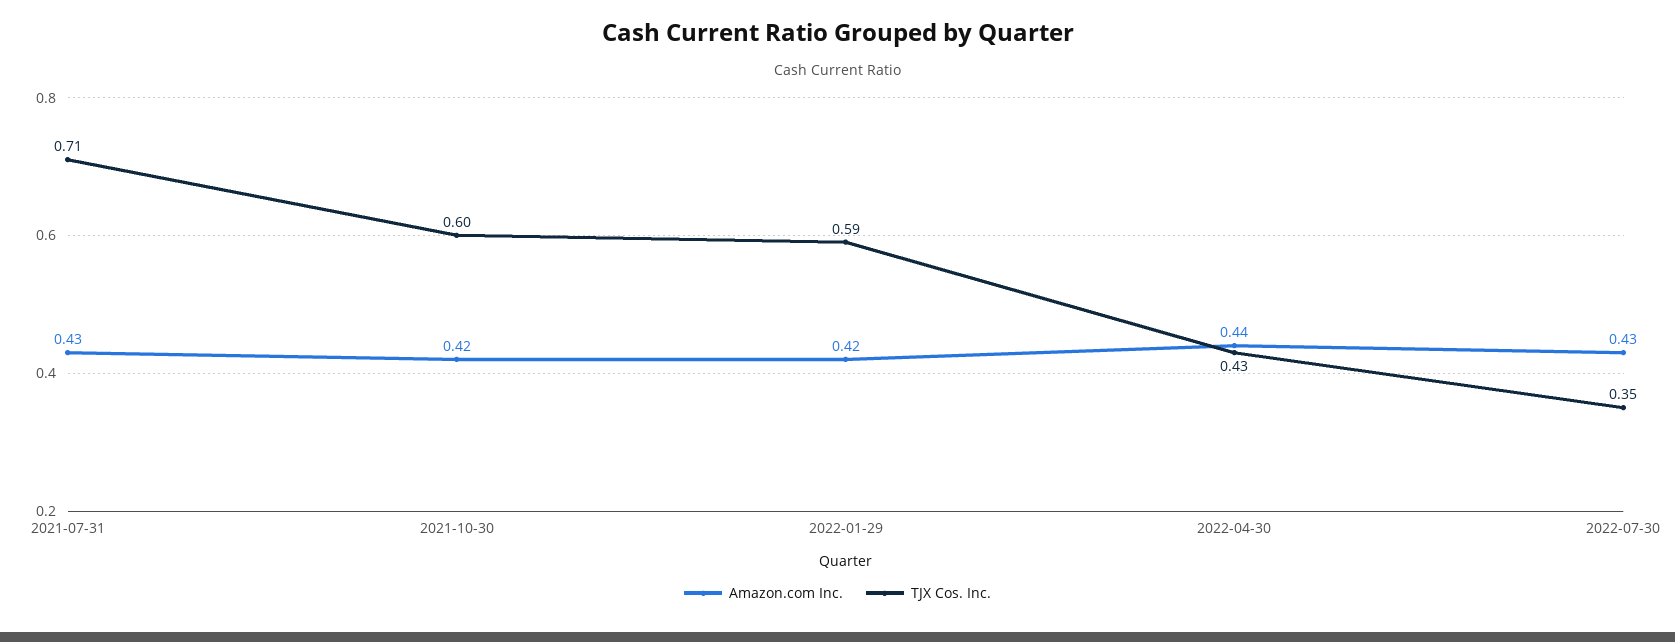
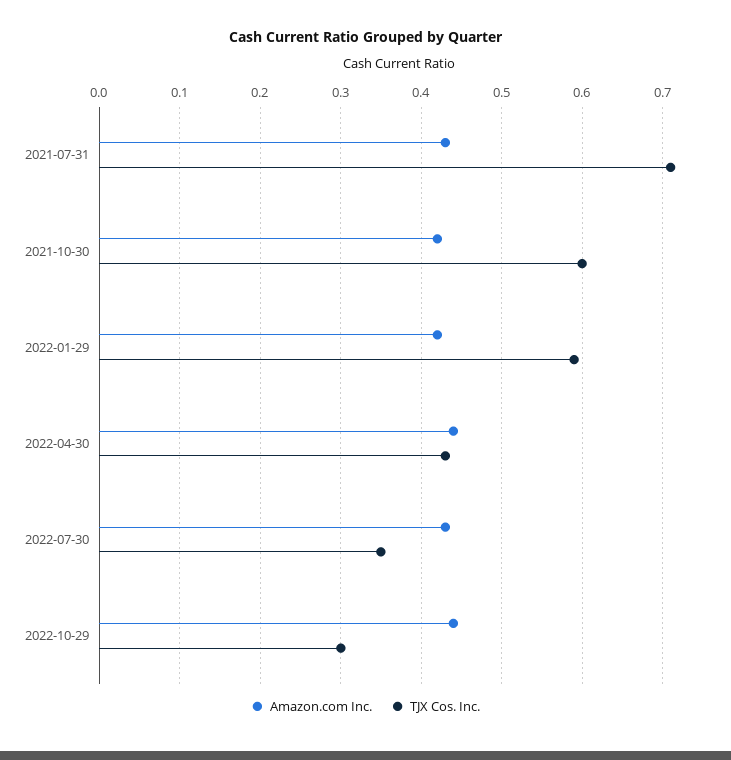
Amazon.com Inc., 2022-10-29: none -> 0.44
TJX Cos. Inc., 2022-10-29: none -> 0.3

